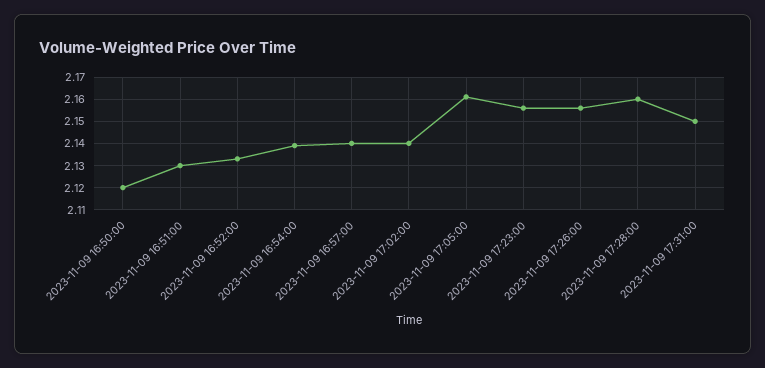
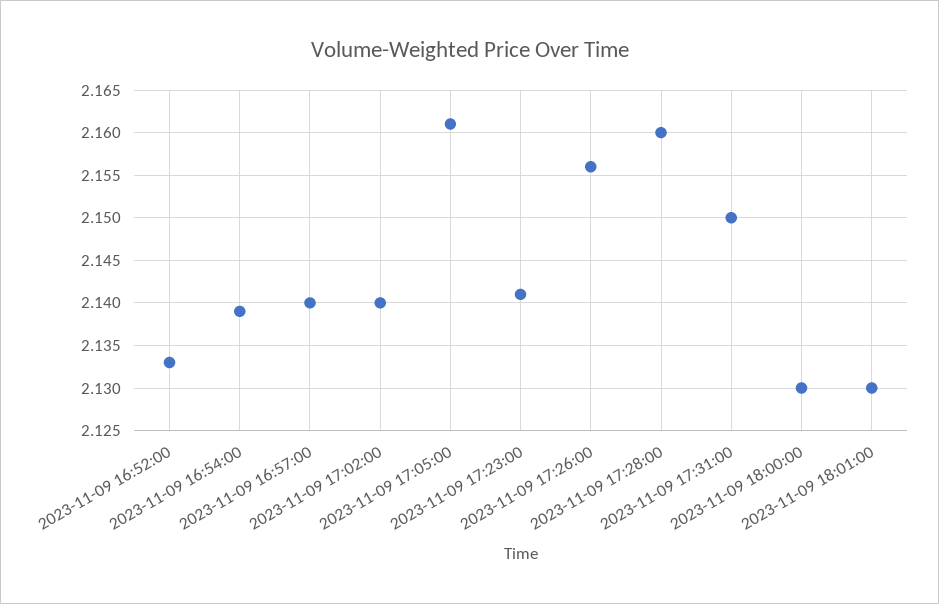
2023-11-09 16:50:00: 2.12 -> none
2023-11-09 16:51:00: 2.13 -> none
2023-11-09 17:23:00: 2.155 -> 2.141
2023-11-09 18:00:00: none -> 2.13
2023-11-09 18:01:00: none -> 2.13

